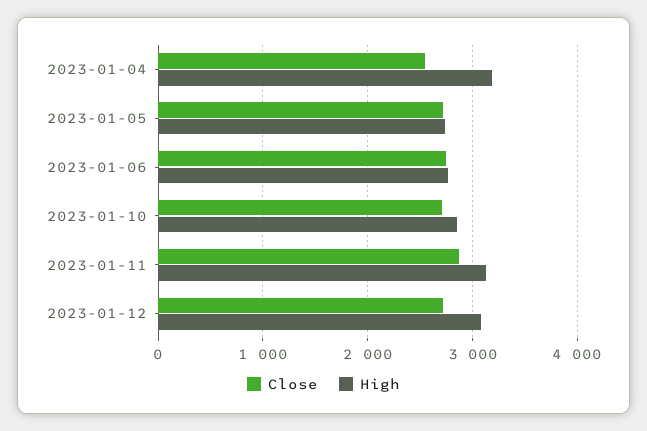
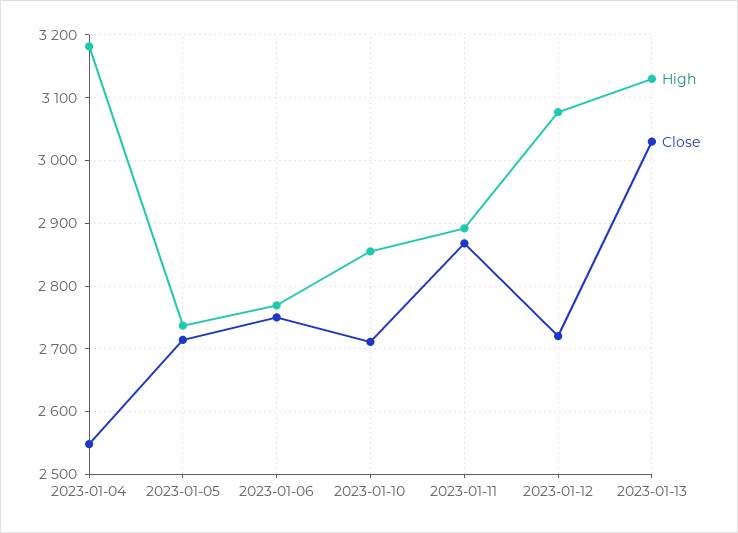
High, 2023-01-11: 3100 -> 2890
High, 2023-01-13: none -> 3130
Close, 2023-01-13: none -> 3030

